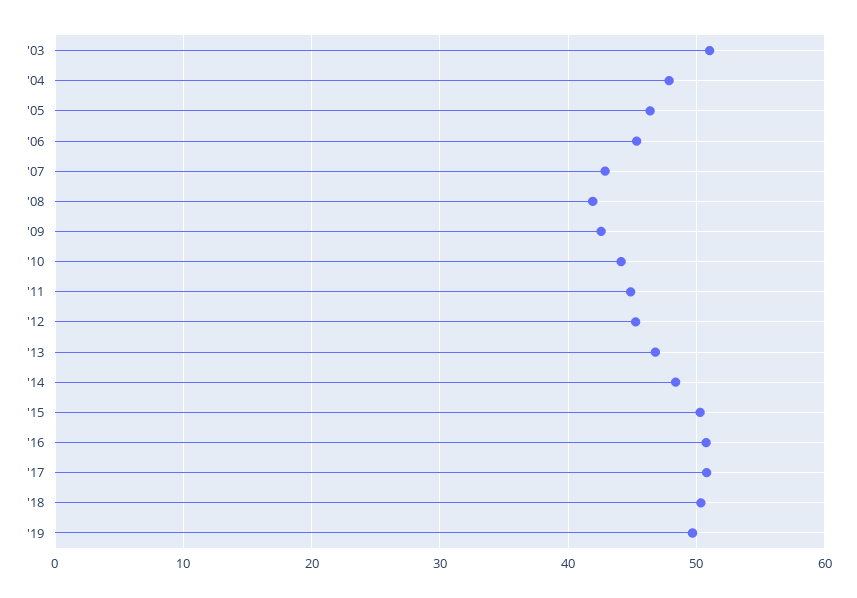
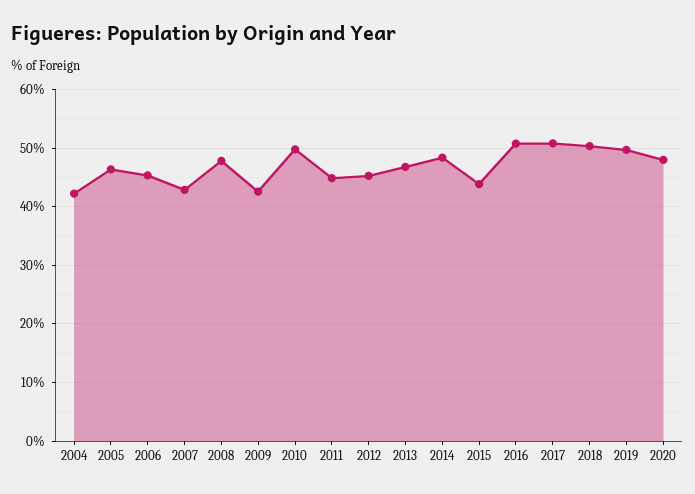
'03: 51 -> none
'04: 48 -> 42
'08: 42 -> 48
'10: 44 -> 50
'15: 50 -> 44
2020: none -> 48

